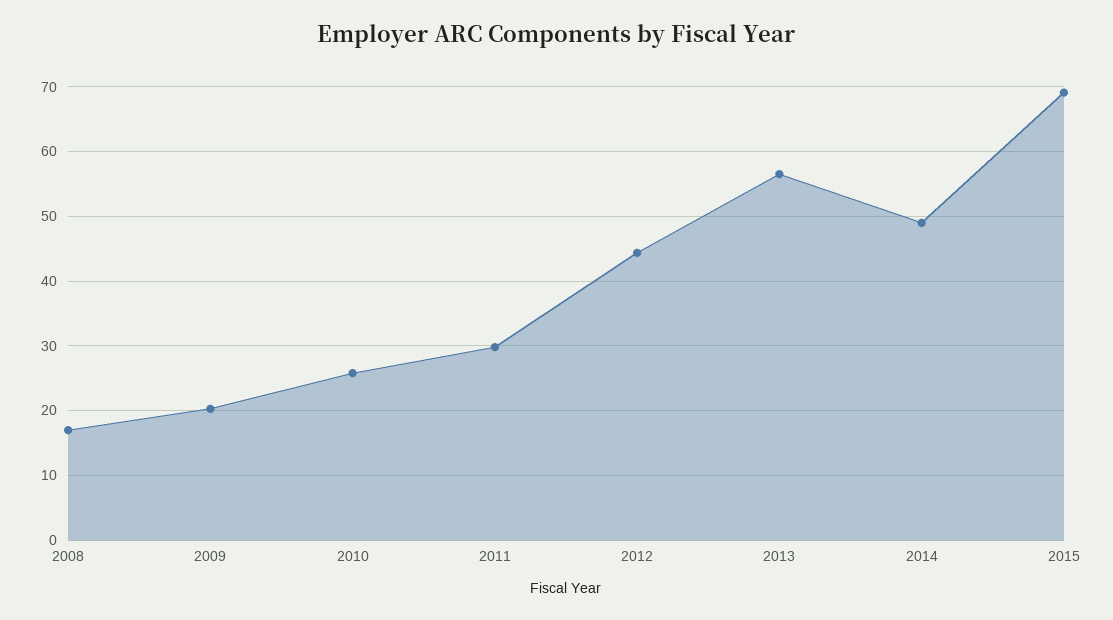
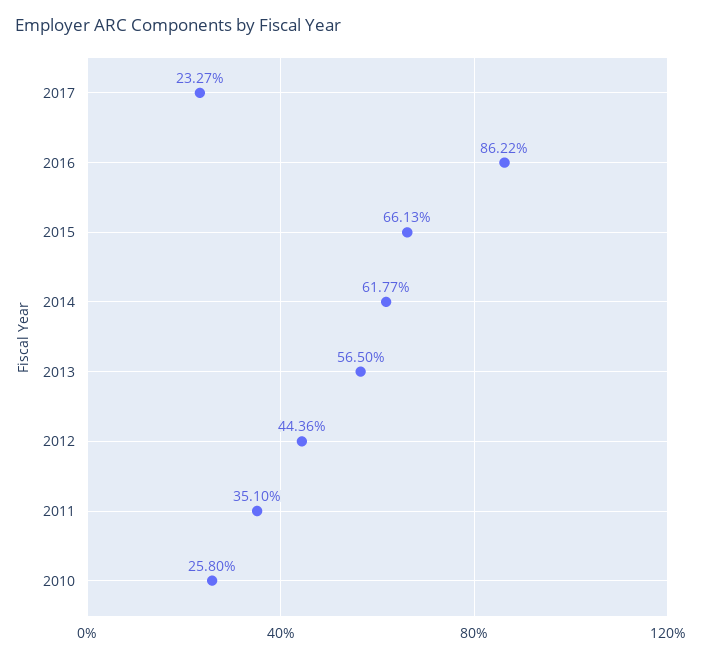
2008: 17 -> none
2009: 20 -> none
2011: 30 -> 35.1
2014: 49 -> 61.77
2015: 69 -> 66.13
2017: none -> 23.27
2016: none -> 86.22

